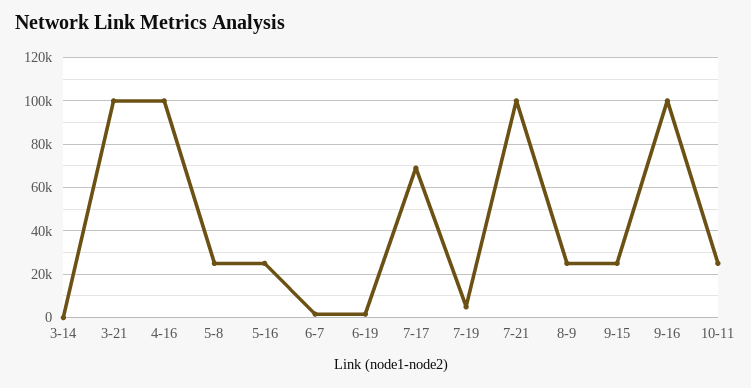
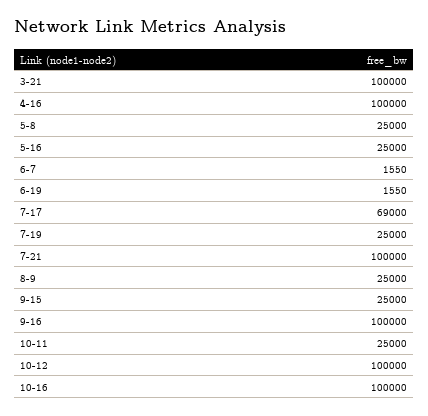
3-14: 0 -> none
7-19: 5000 -> 25000
10-12: none -> 100000
10-16: none -> 100000

